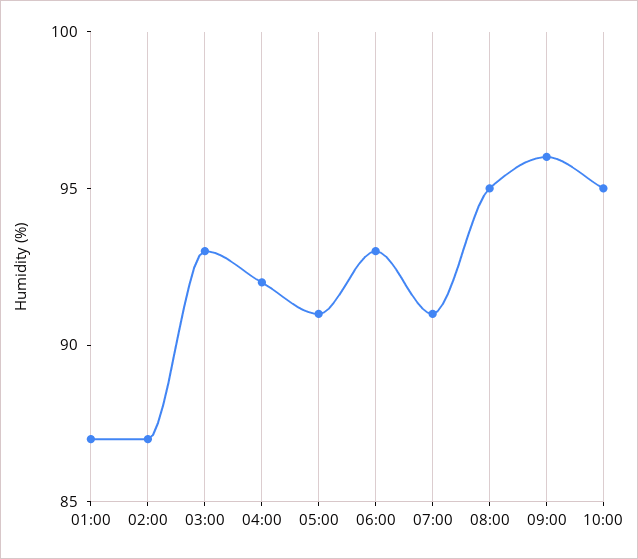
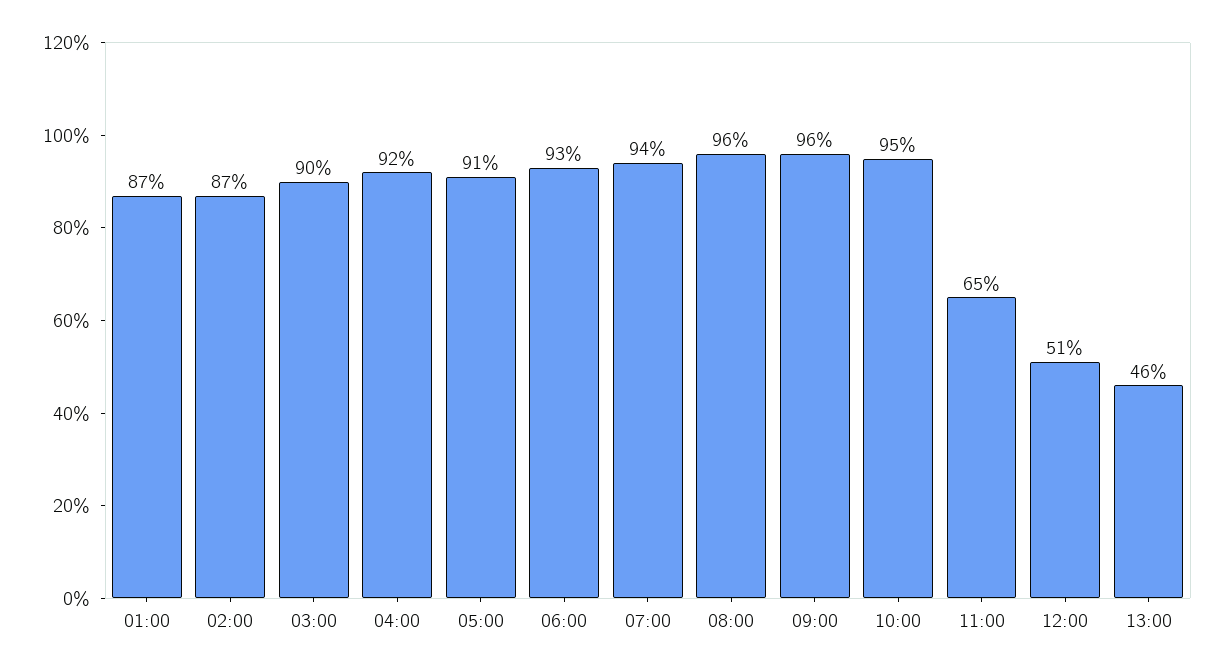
03:00: 93 -> 90
07:00: 91 -> 94
08:00: 95 -> 96
11:00: none -> 65
12:00: none -> 51
13:00: none -> 46

